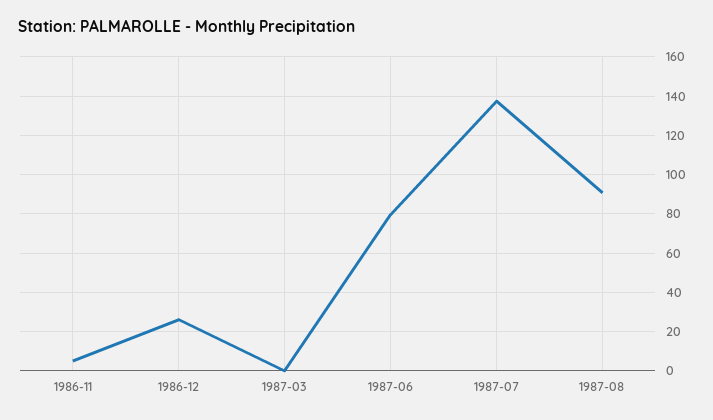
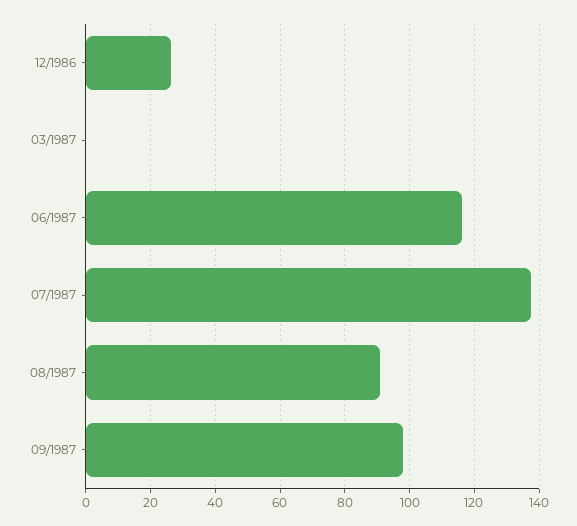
1986-11: 5 -> none
1987-06: 80 -> 116
09/1987: none -> 98

